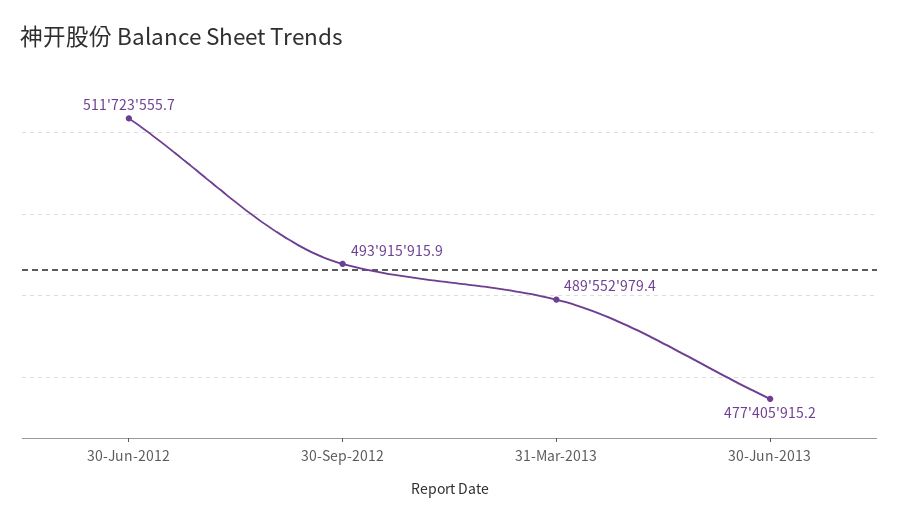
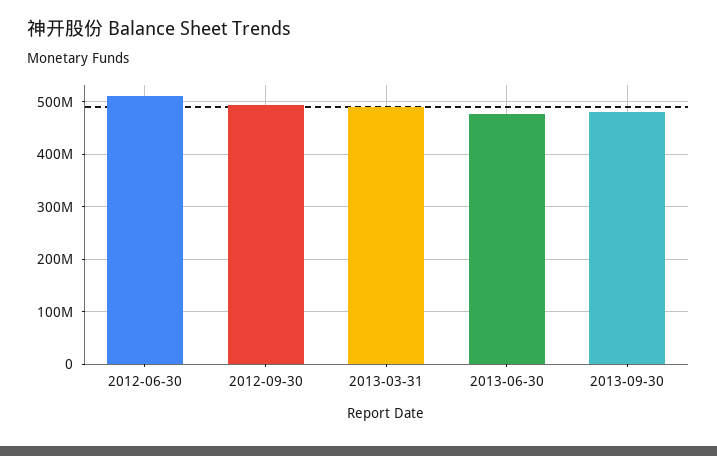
2013-09-30: none -> 480000000

